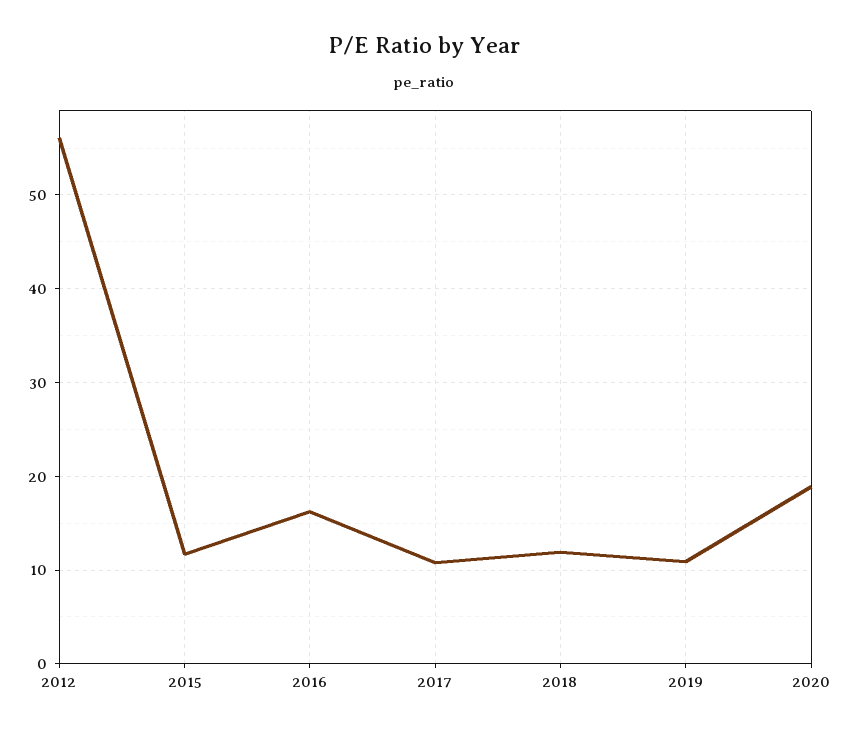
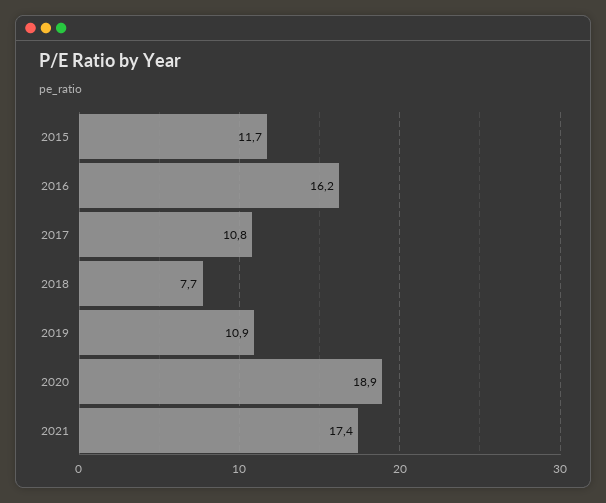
2012: 56 -> none
2018: 12 -> 7.7
2021: none -> 17.4

